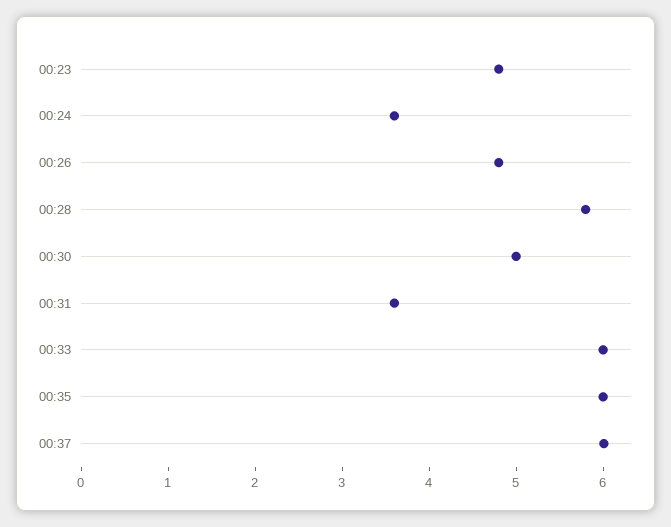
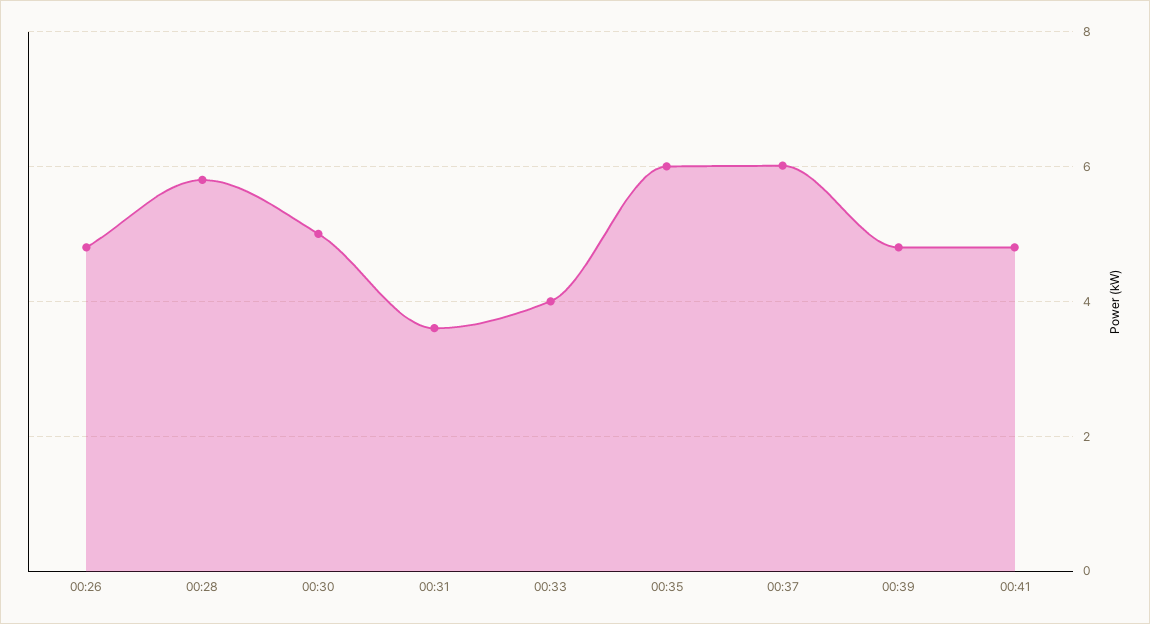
00:23: 4.8 -> none
00:24: 3.6 -> none
00:33: 6 -> 4
00:39: none -> 4.8
00:41: none -> 4.8

